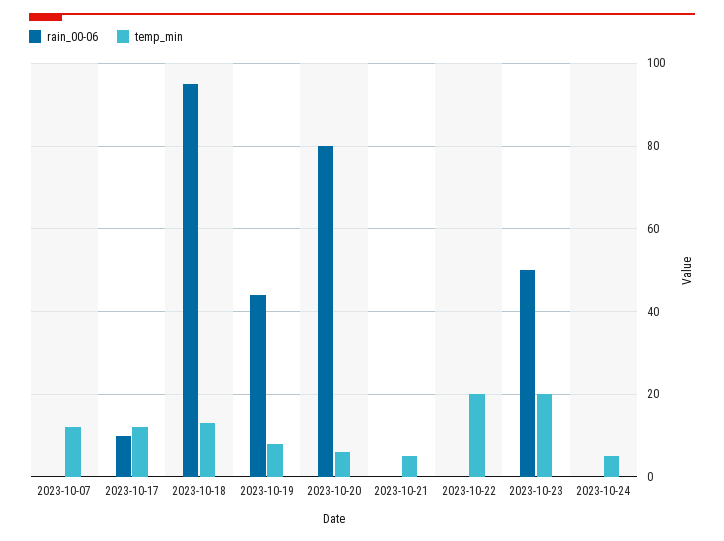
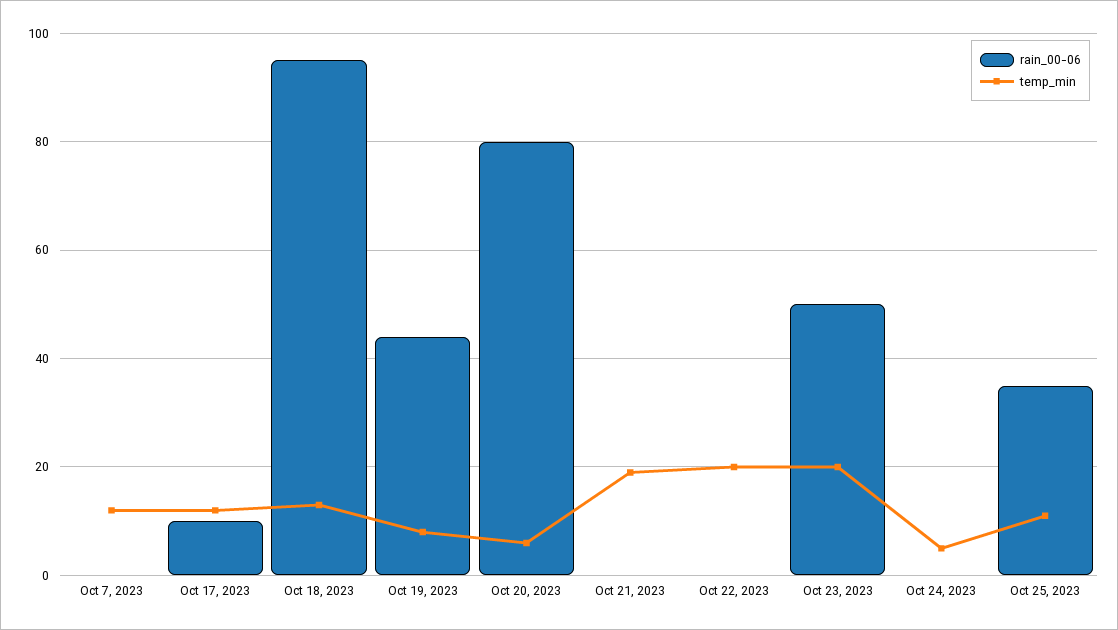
temp_min, 2023-10-21: 5 -> 20
rain_00-06, Oct 25, 2023: none -> 35
temp_min, Oct 25, 2023: none -> 10

